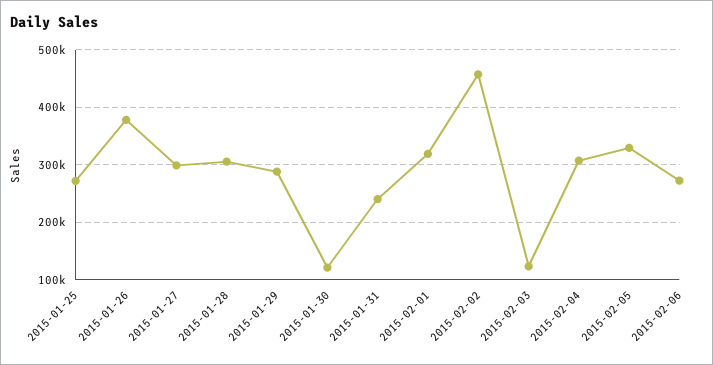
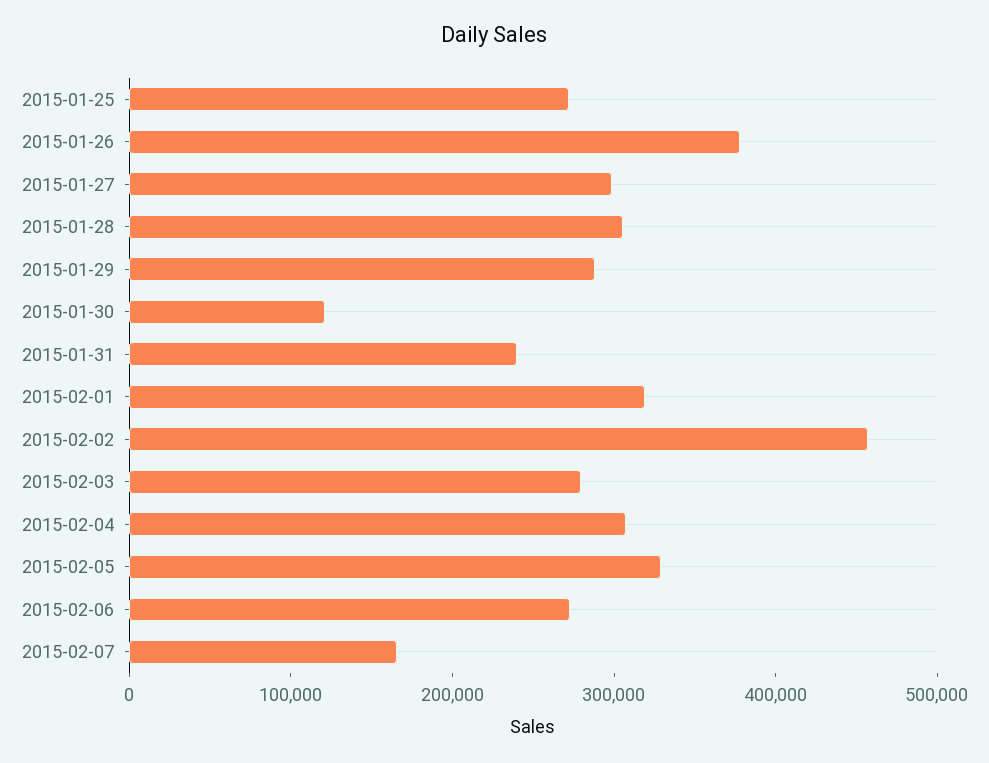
2015-02-03: 120000 -> 280000
2015-02-07: none -> 160000

